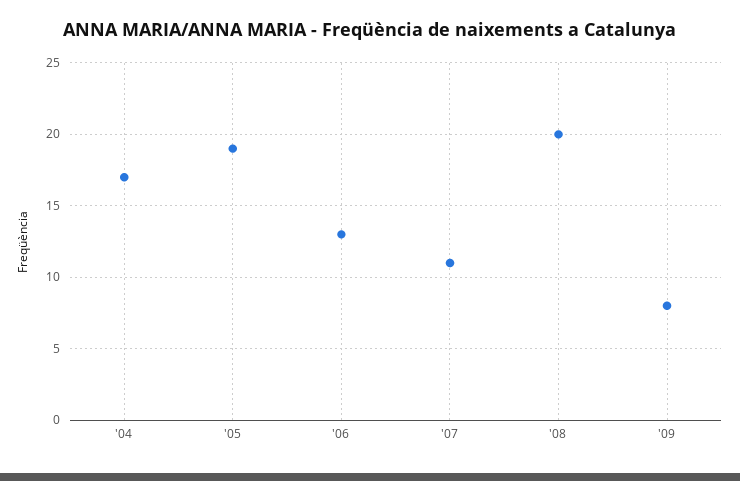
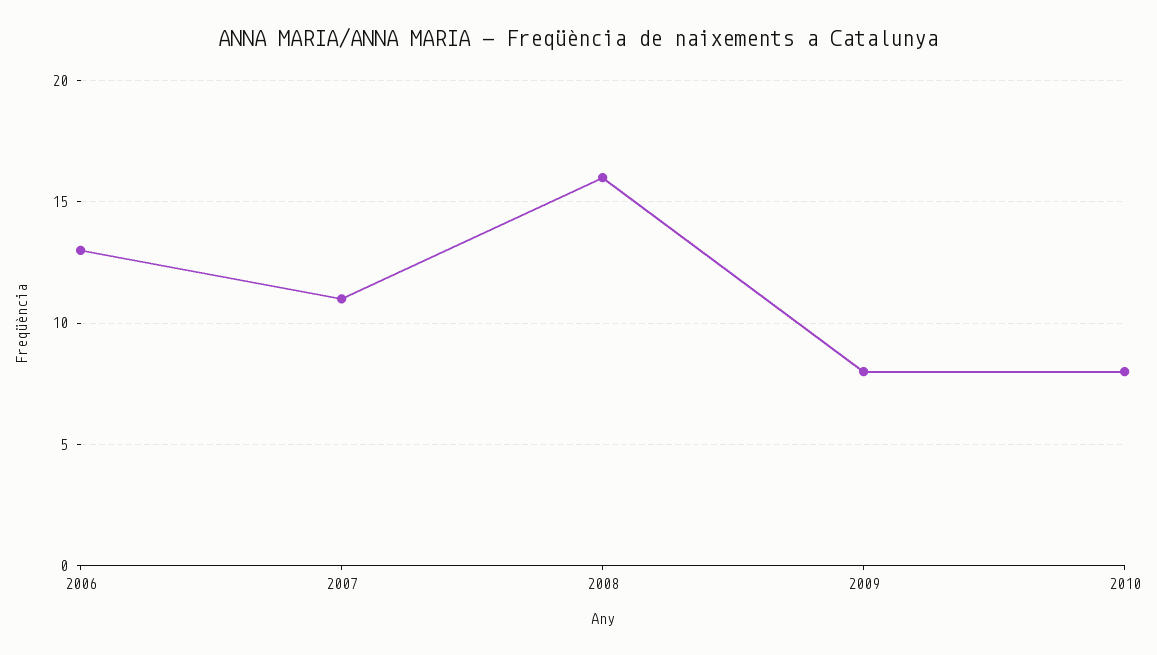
'04: 17 -> none
'05: 19 -> none
'08: 20 -> 16
2010: none -> 8

